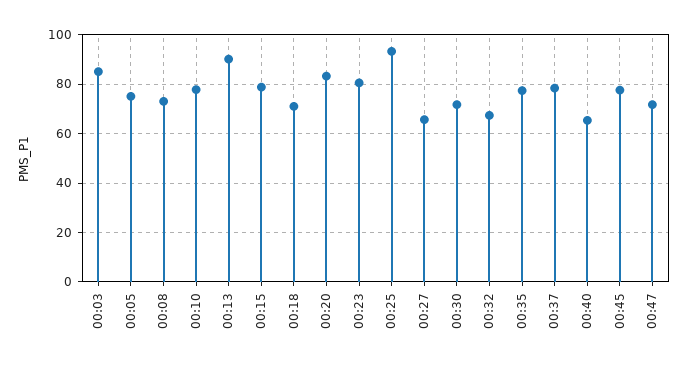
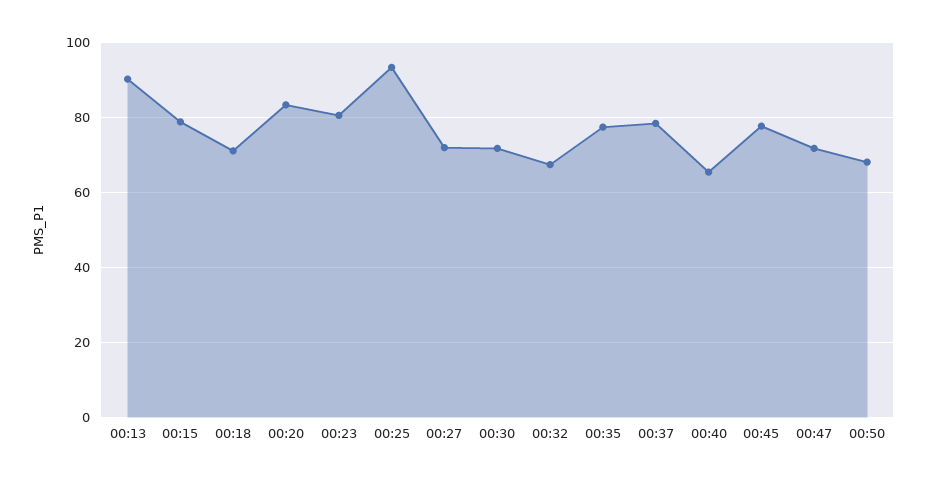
00:03: 85 -> none
00:05: 75 -> none
00:08: 72.5 -> none
00:10: 77.5 -> none
00:27: 65 -> 72
00:50: none -> 68

